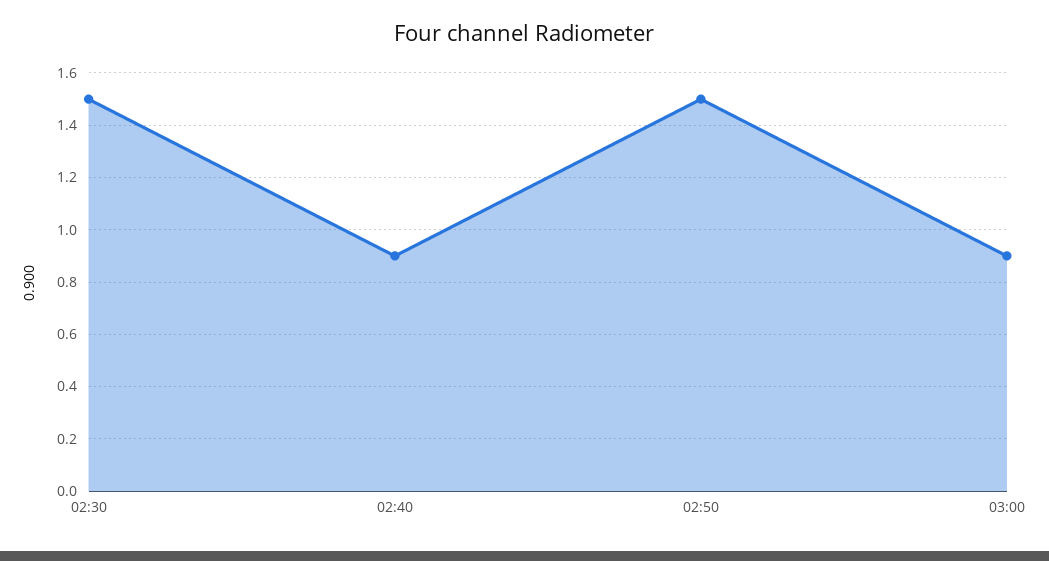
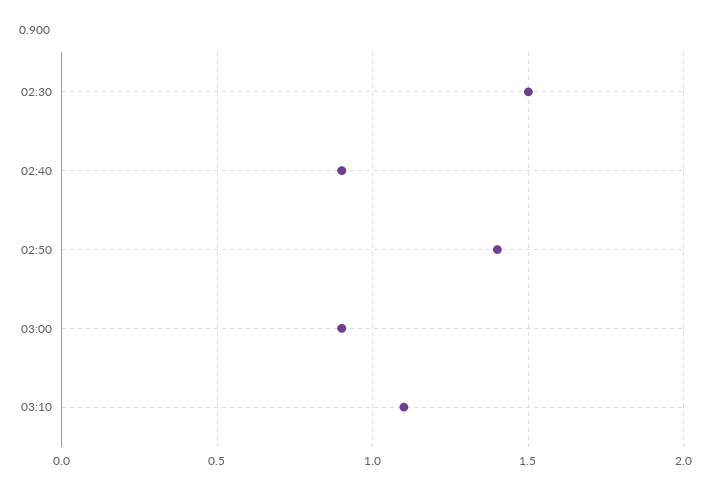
02:50: 1.5 -> 1.4
03:10: none -> 1.1

